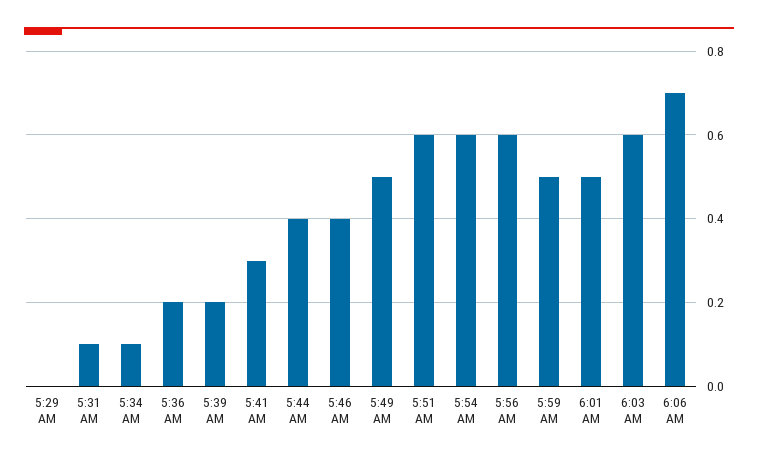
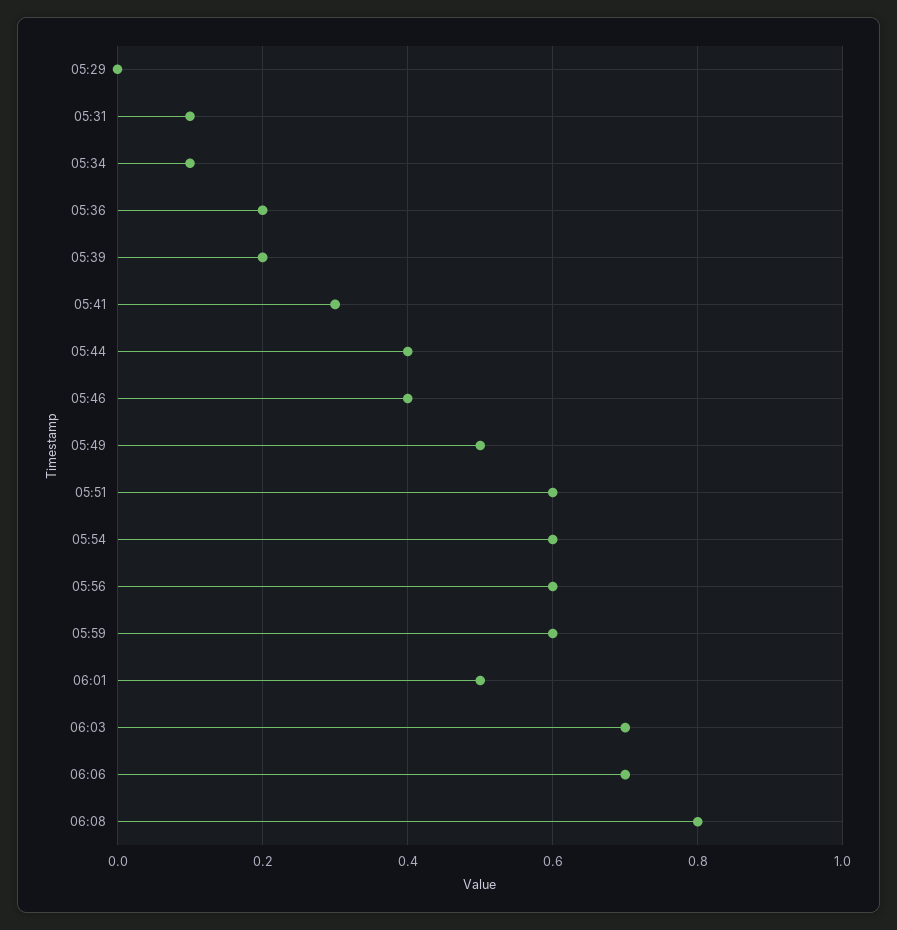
5:59 AM: 0.5 -> 0.6
6:03 AM: 0.6 -> 0.7
06:08: none -> 0.8

